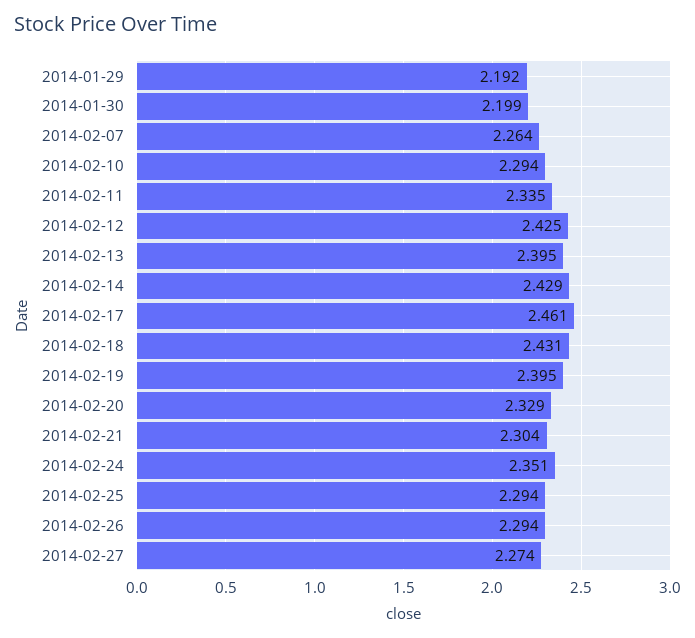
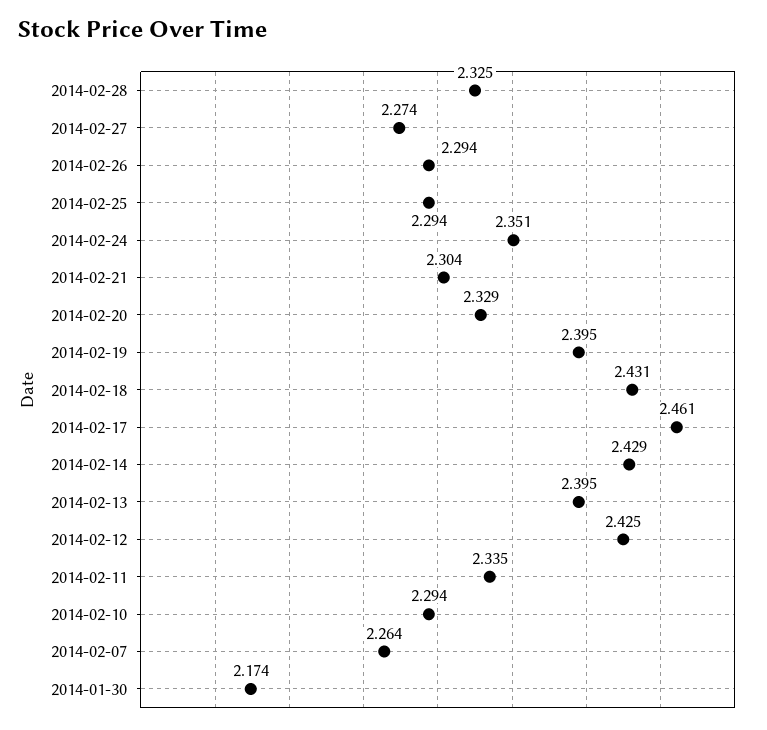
2014-01-29: 2.192 -> none
2014-01-30: 2.199 -> 2.174
2014-02-28: none -> 2.325

